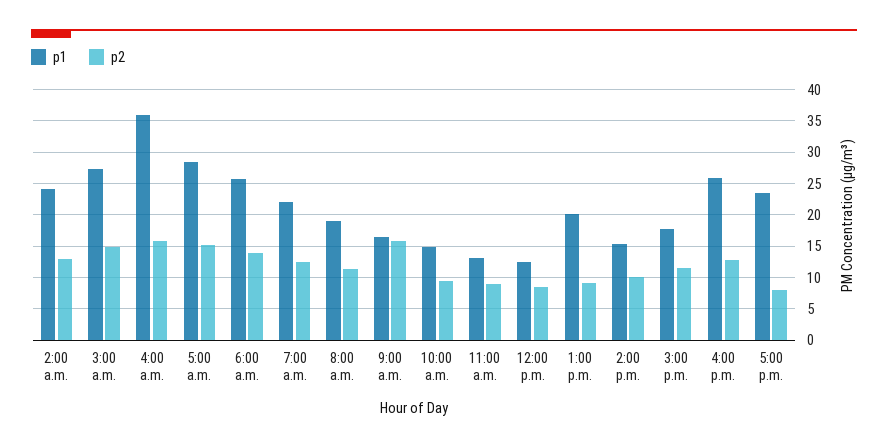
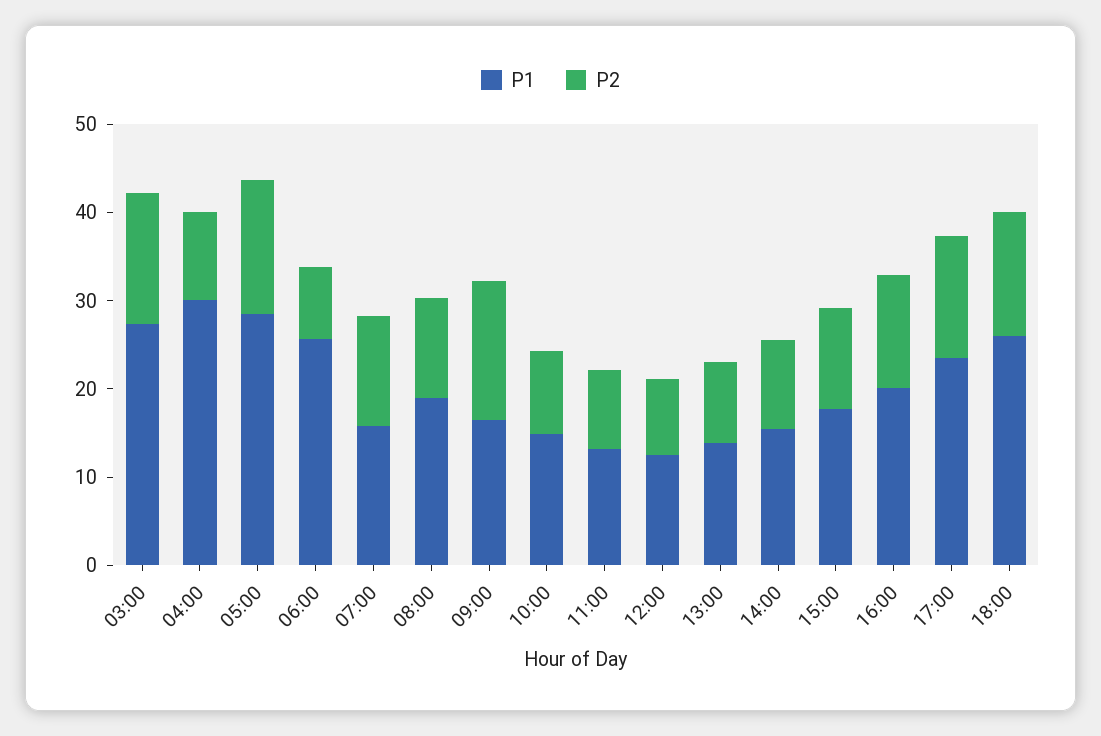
p1, 2:00 a.m.: 24 -> none
p2, 2:00 a.m.: 13 -> none
p1, 4:00 a.m.: 36 -> 30
p2, 4:00 a.m.: 16 -> 10
p2, 6:00 a.m.: 14 -> 8
p1, 7:00 a.m.: 22 -> 16
p1, 1:00 p.m.: 20 -> 14
p1, 4:00 p.m.: 26 -> 20
p2, 5:00 p.m.: 8 -> 14
p1, 18:00: none -> 26
p2, 18:00: none -> 14

